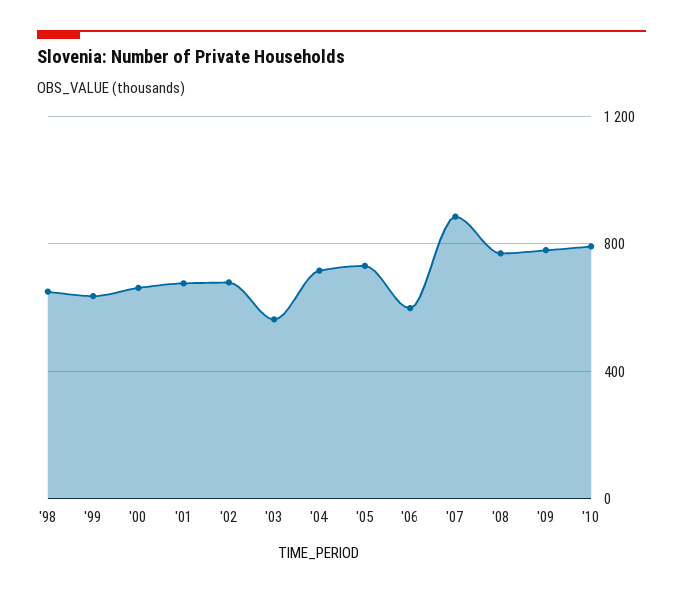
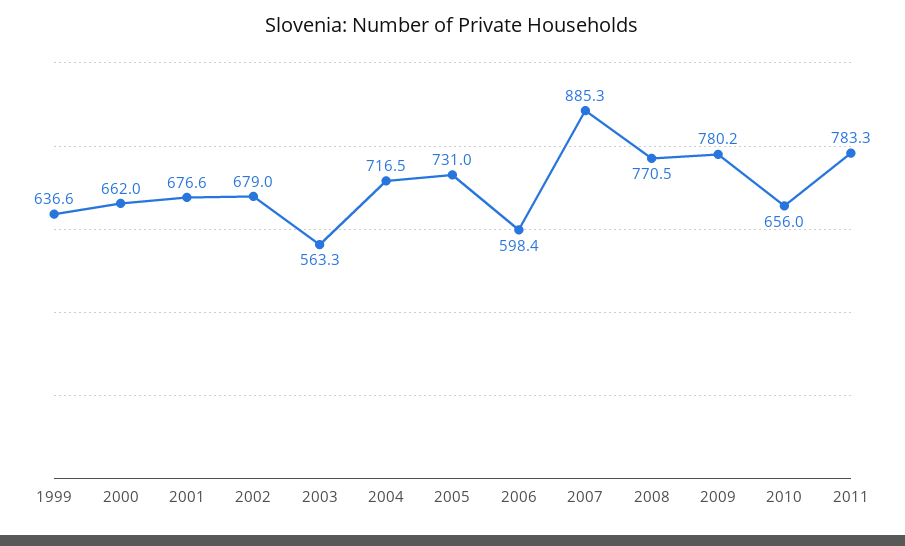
'98: 650 -> none
'10: 800 -> 656
2011: none -> 783.3

